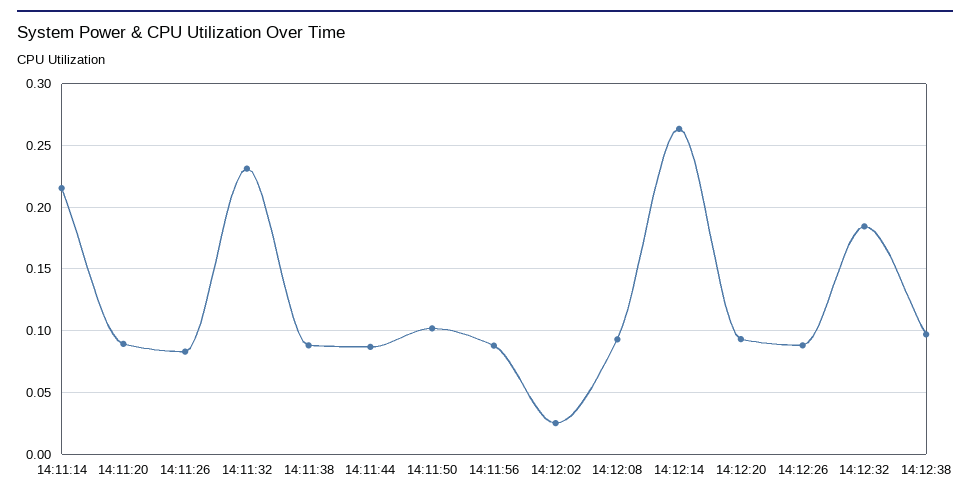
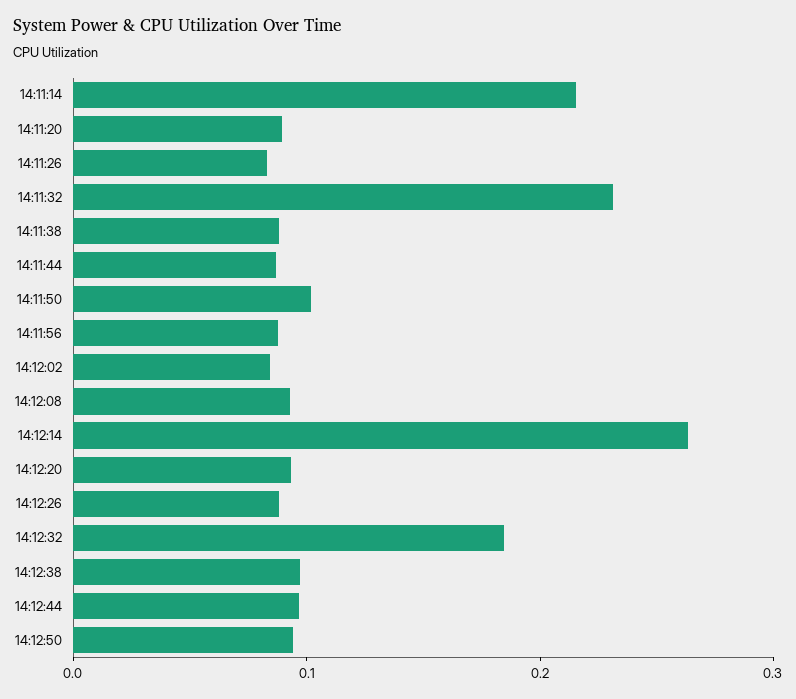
14:12:02: 0.025 -> 0.08
14:12:44: none -> 0.1
14:12:50: none -> 0.1

